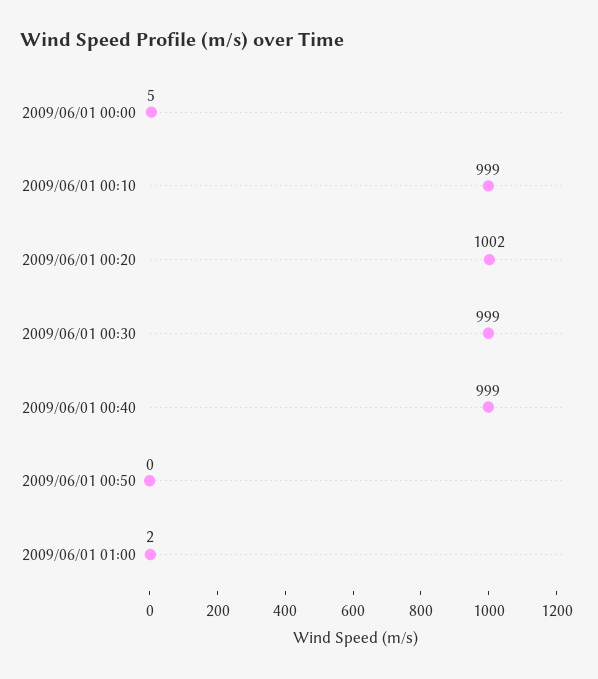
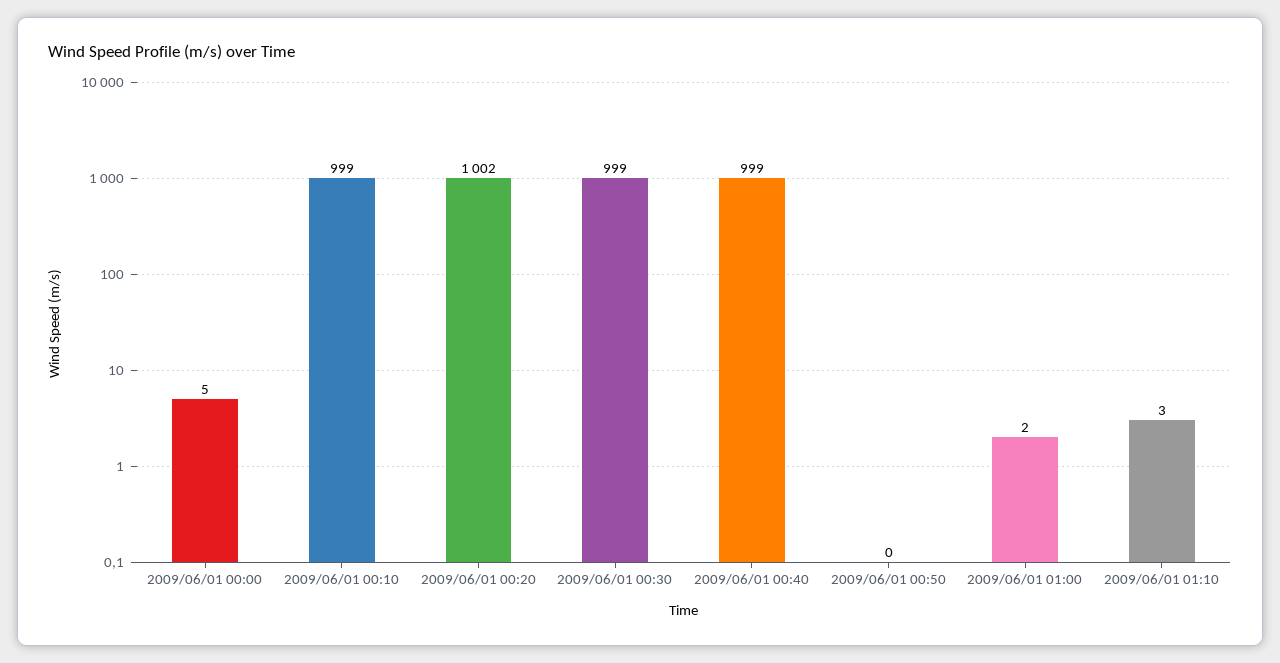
2009/06/01 01:10: none -> 3

